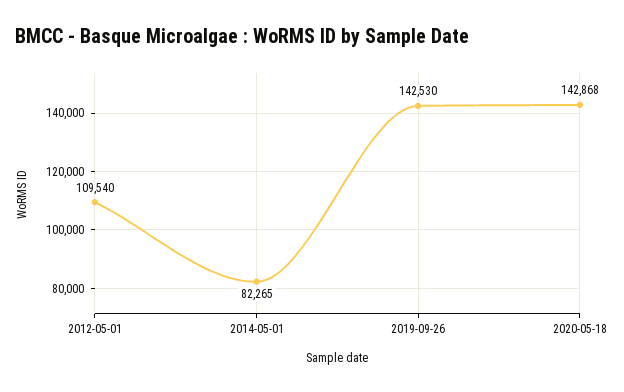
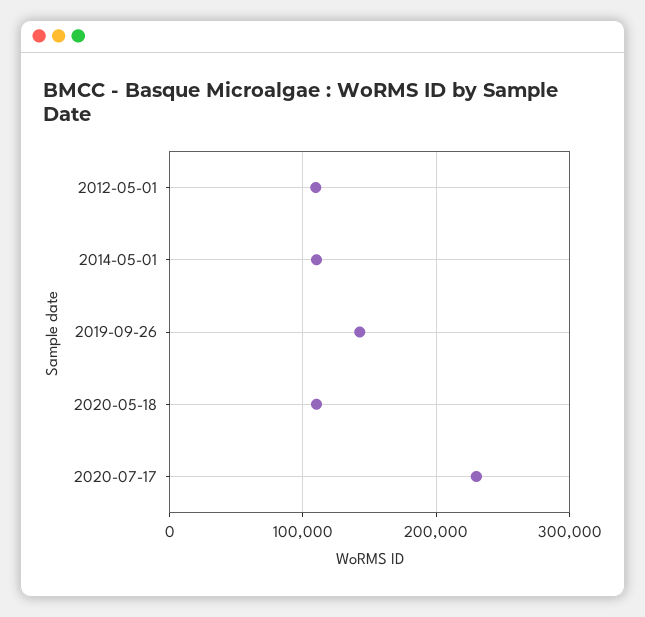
2014-05-01: 82265 -> 110000
2020-05-18: 142868 -> 110000
2020-07-17: none -> 230000

